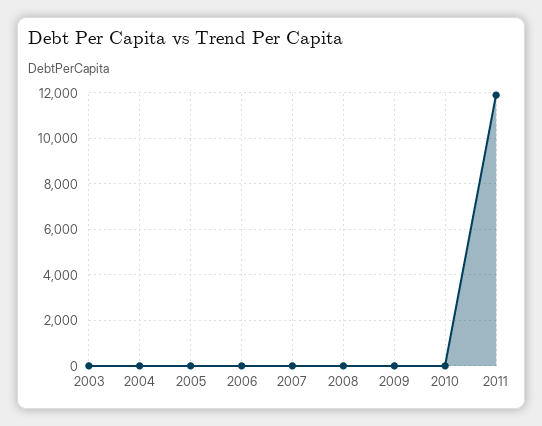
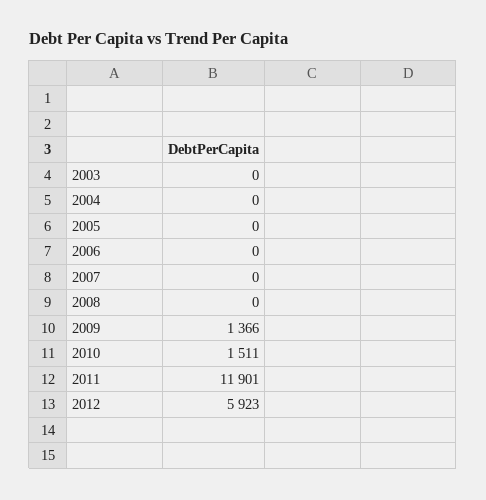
2009: 0 -> 1366
2010: 0 -> 1511
2012: none -> 5923

